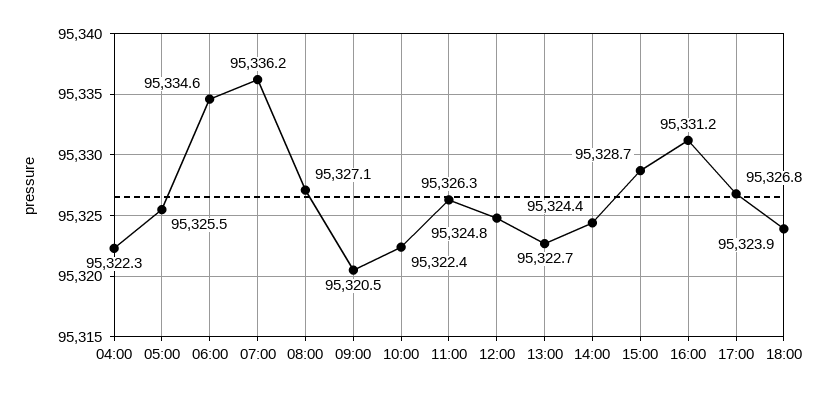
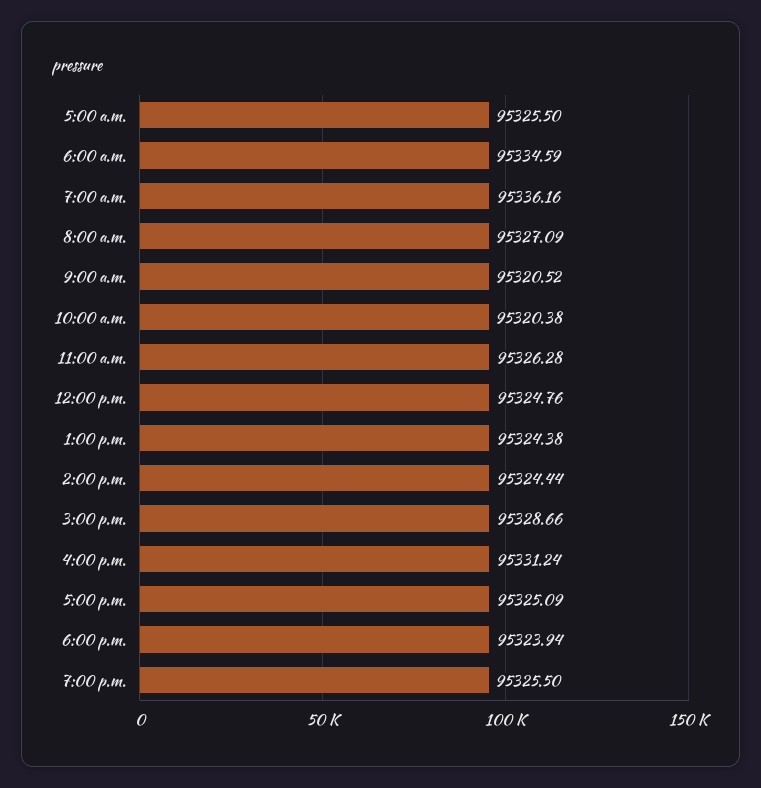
04:00: 95322.3 -> none
10:00: 95322.4 -> 95320.38
13:00: 95322.7 -> 95324.38
17:00: 95326.8 -> 95325.09
7:00 p.m.: none -> 95325.5

